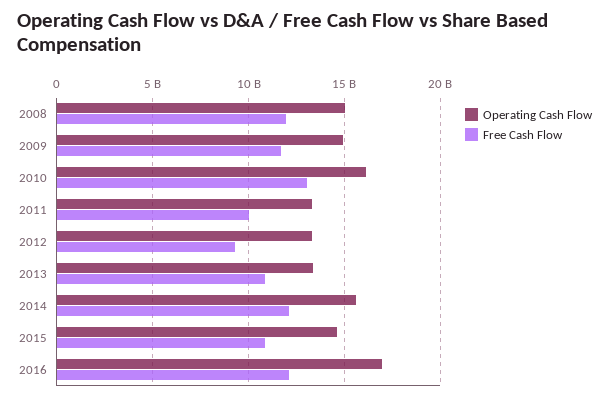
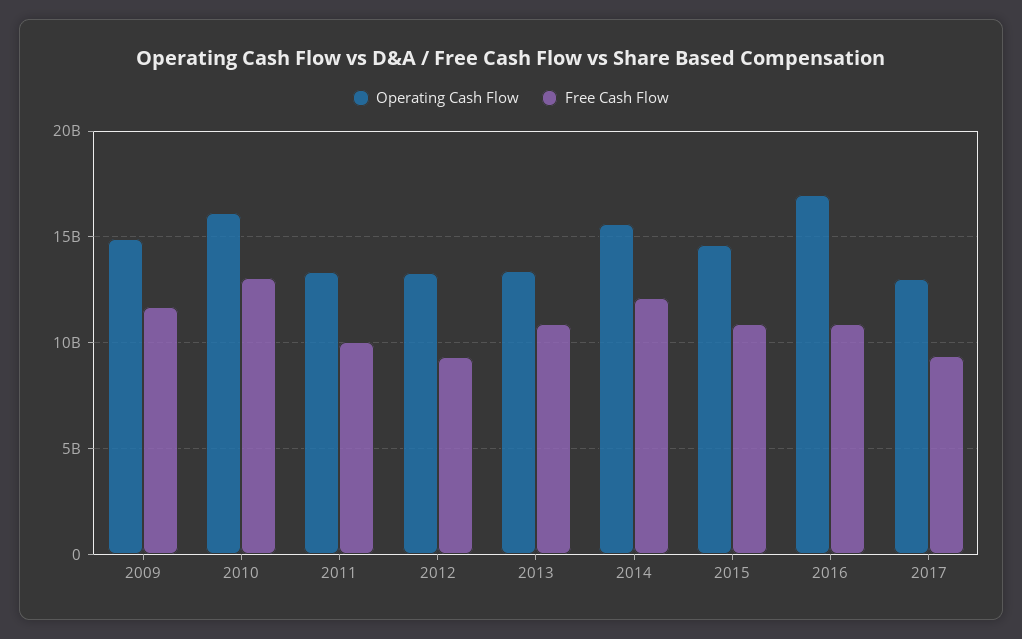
Operating Cash Flow, 2008: 15000000000 -> none
Free Cash Flow, 2008: 12000000000 -> none
Free Cash Flow, 2016: 12000000000 -> 11000000000
Operating Cash Flow, 2017: none -> 13000000000
Free Cash Flow, 2017: none -> 9500000000

